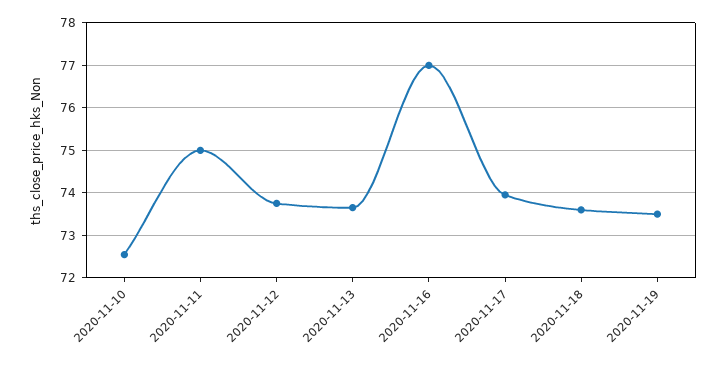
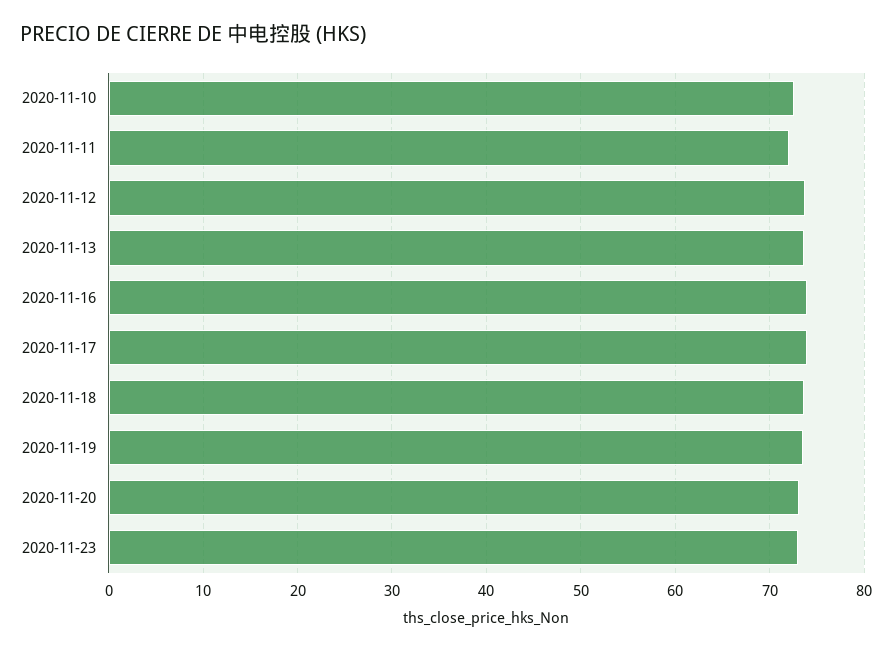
2020-11-11: 75 -> 72
2020-11-16: 77 -> 74
2020-11-20: none -> 73
2020-11-23: none -> 73

